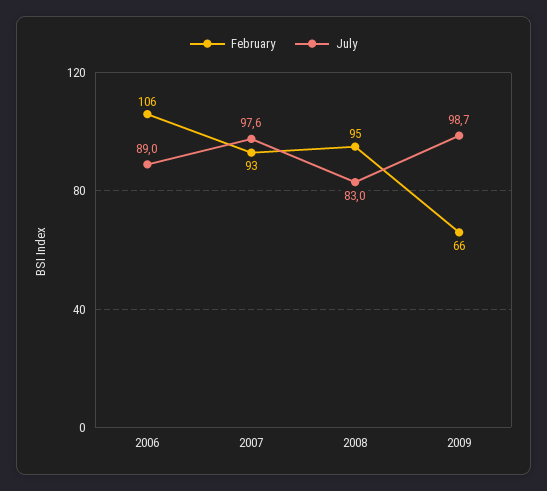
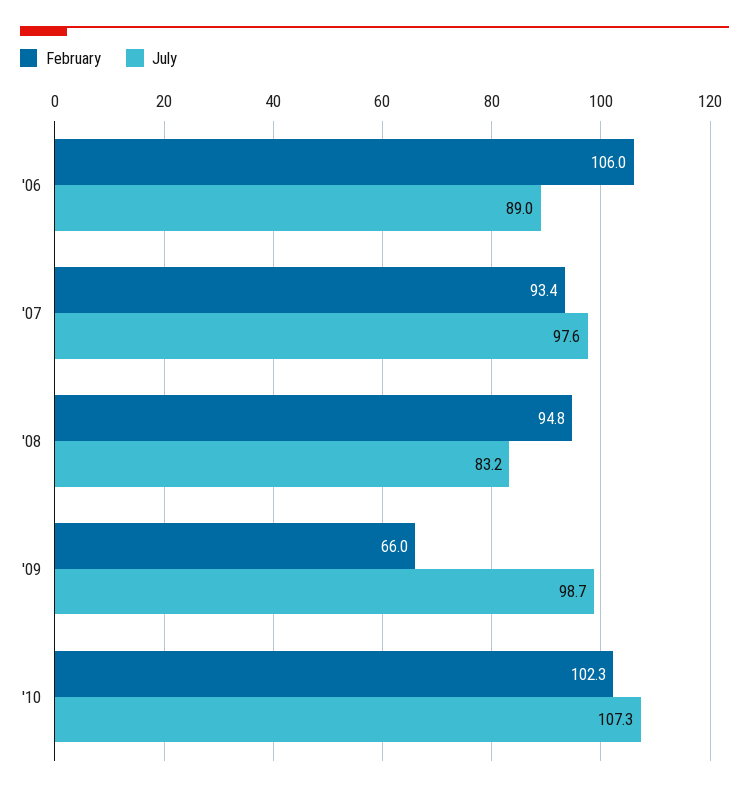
July, 2008: 83 -> 83.2
February, '10: none -> 102.3
July, '10: none -> 107.3

